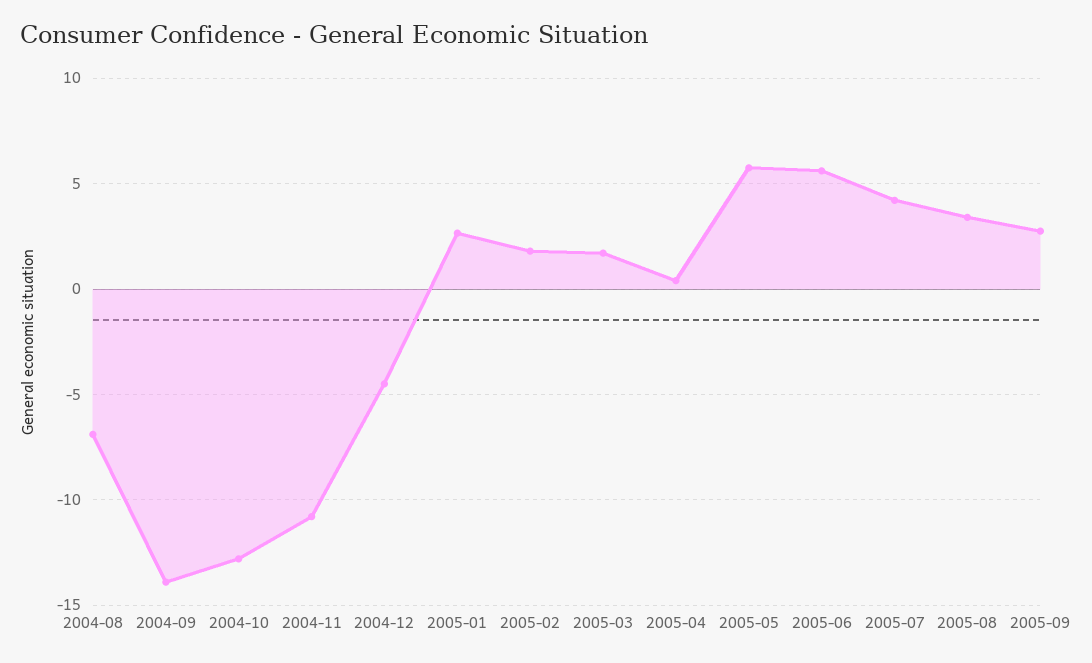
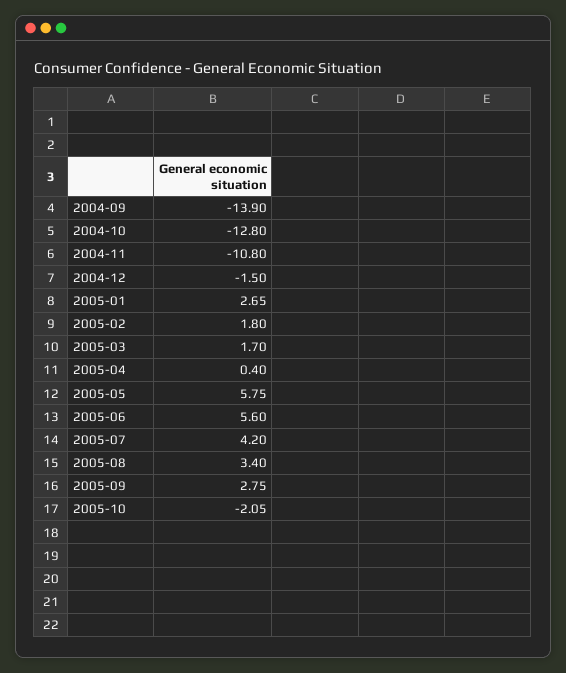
2004-08: -7 -> none
2004-12: -4.5 -> -1.5
2005-10: none -> -2.05

